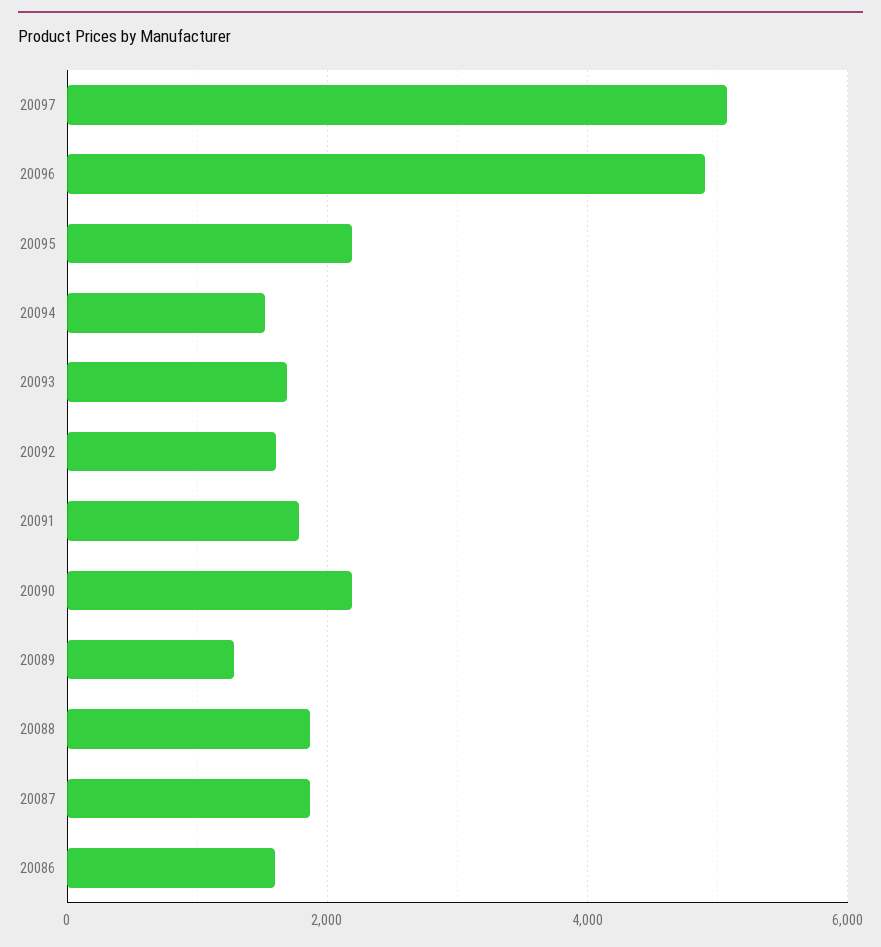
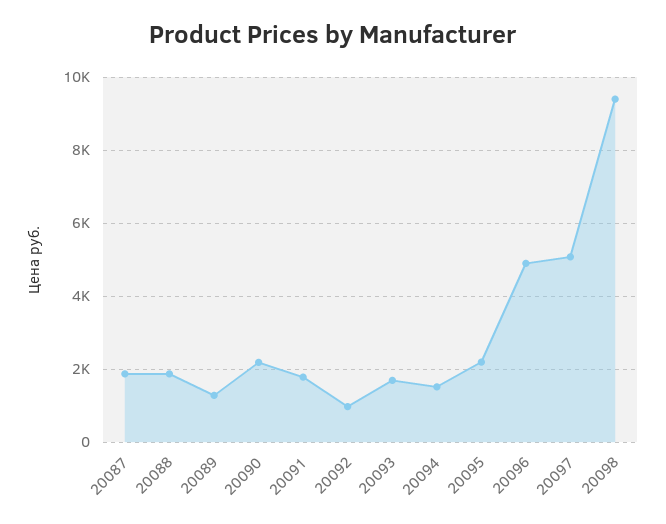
20092: 1600 -> 1000
20086: 1600 -> none
20098: none -> 9400

